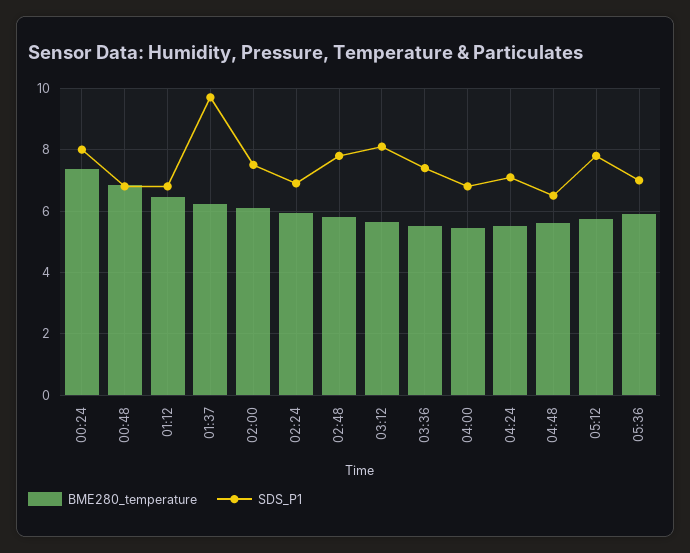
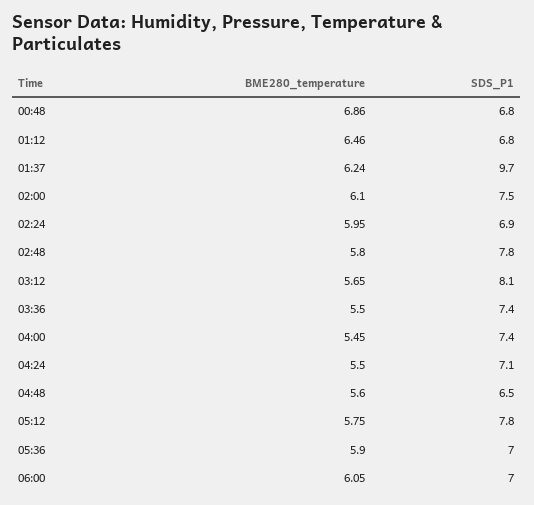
BME280_temperature, 00:24: 7.4 -> none
SDS_P1, 00:24: 8 -> none
SDS_P1, 04:00: 6.8 -> 7.4
BME280_temperature, 06:00: none -> 6.05
SDS_P1, 06:00: none -> 7

